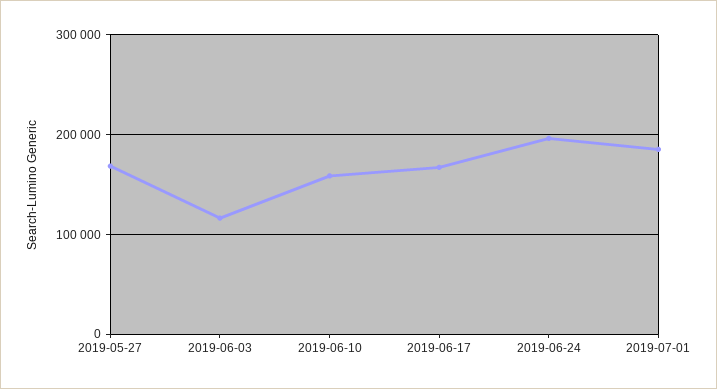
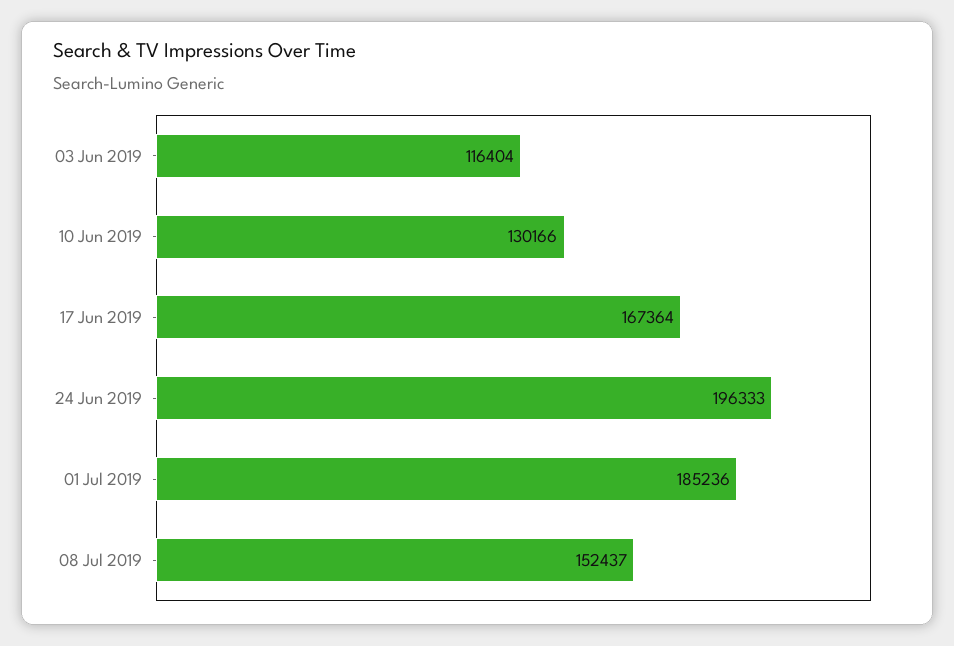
2019-05-27: 170000 -> none
2019-06-10: 160000 -> 130166
08 Jul 2019: none -> 152437

